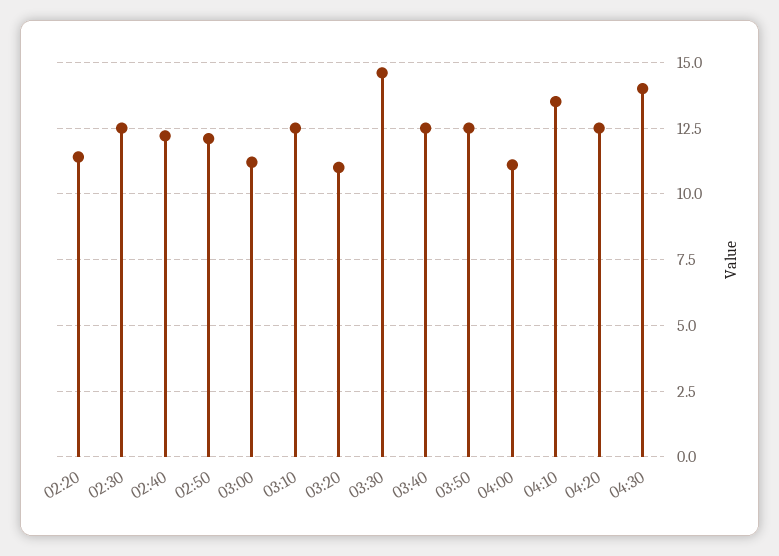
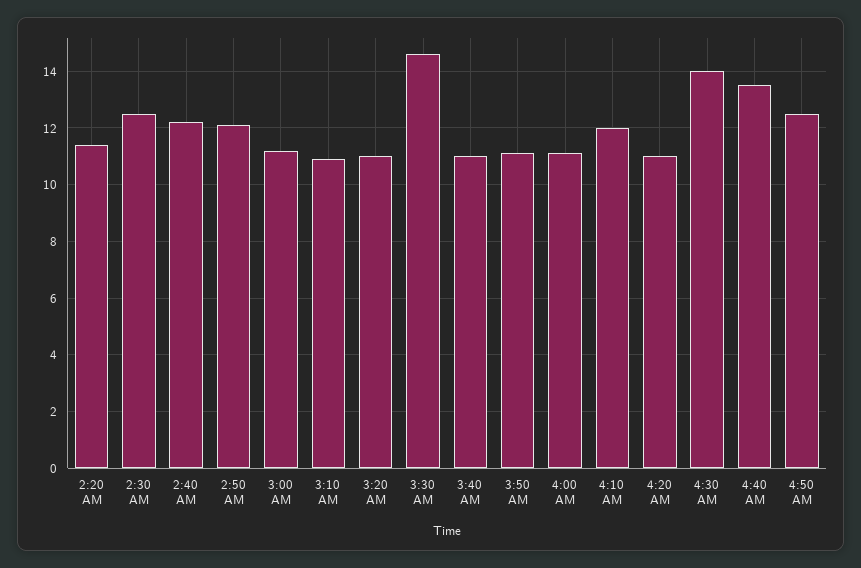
03:10: 12.5 -> 11
03:40: 12.5 -> 11
03:50: 12.5 -> 11
04:10: 13.5 -> 12
04:20: 12.5 -> 11
4:40 AM: none -> 13.5
4:50 AM: none -> 12.5

